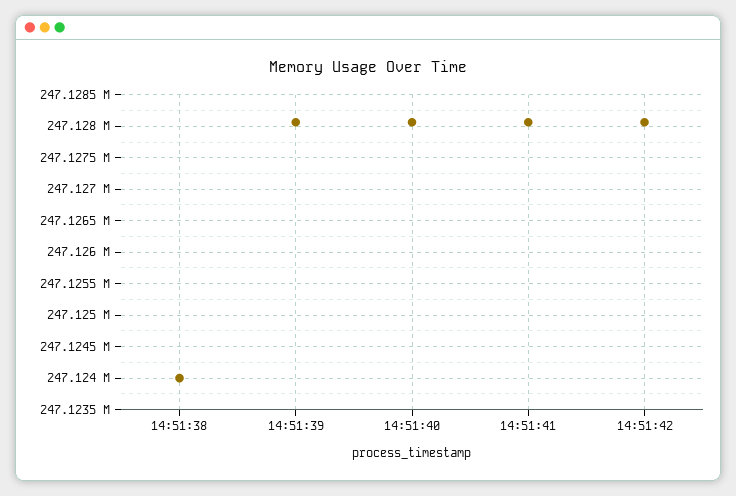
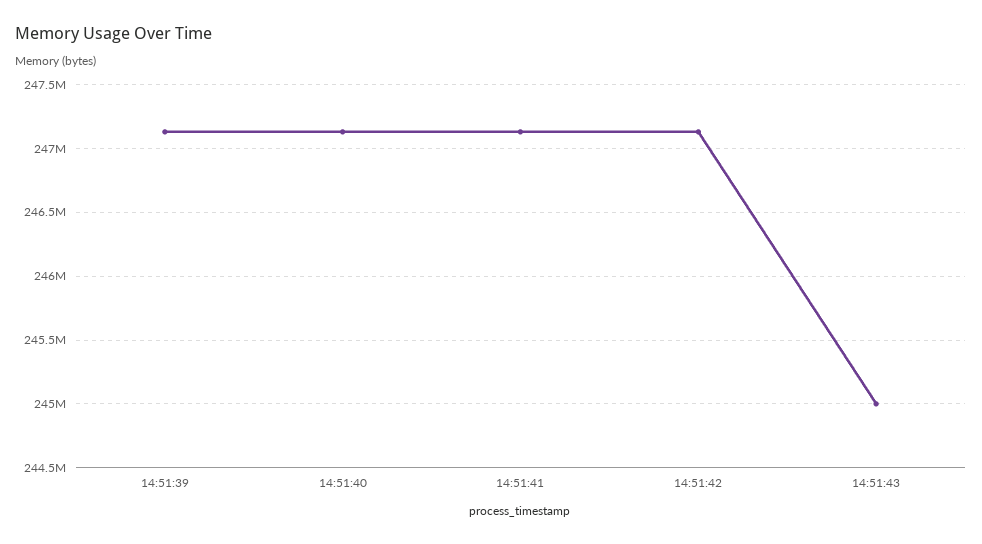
14:51:38: 247124000 -> none
14:51:43: none -> 245000000

